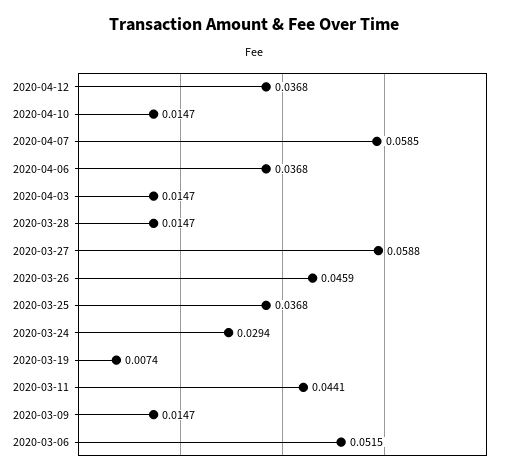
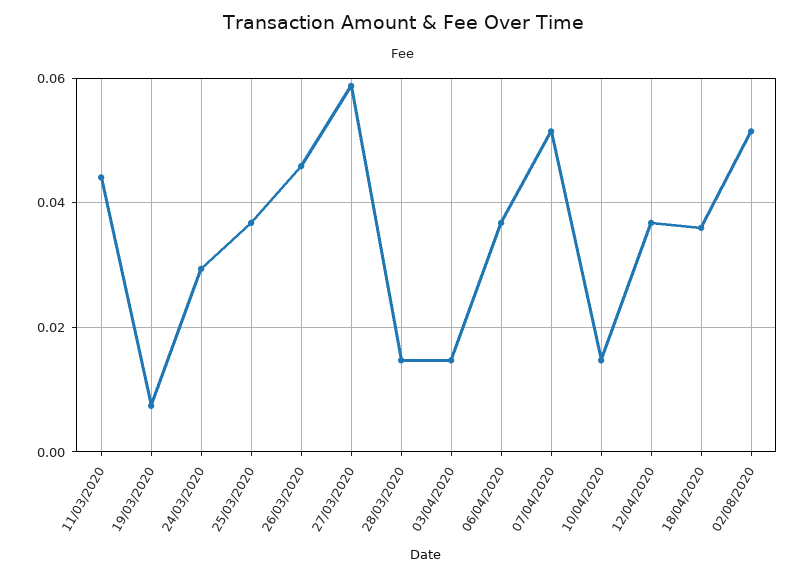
2020-04-07: 0.0585 -> 0.052
2020-03-09: 0.0147 -> none
2020-03-06: 0.0515 -> none
18/04/2020: none -> 0.036
02/08/2020: none -> 0.052

